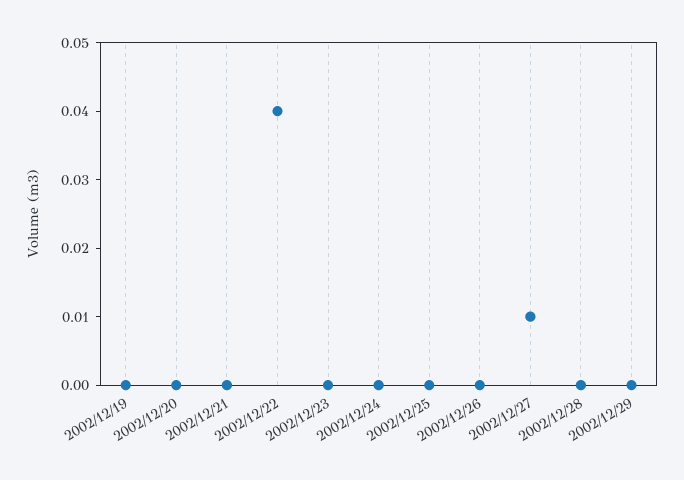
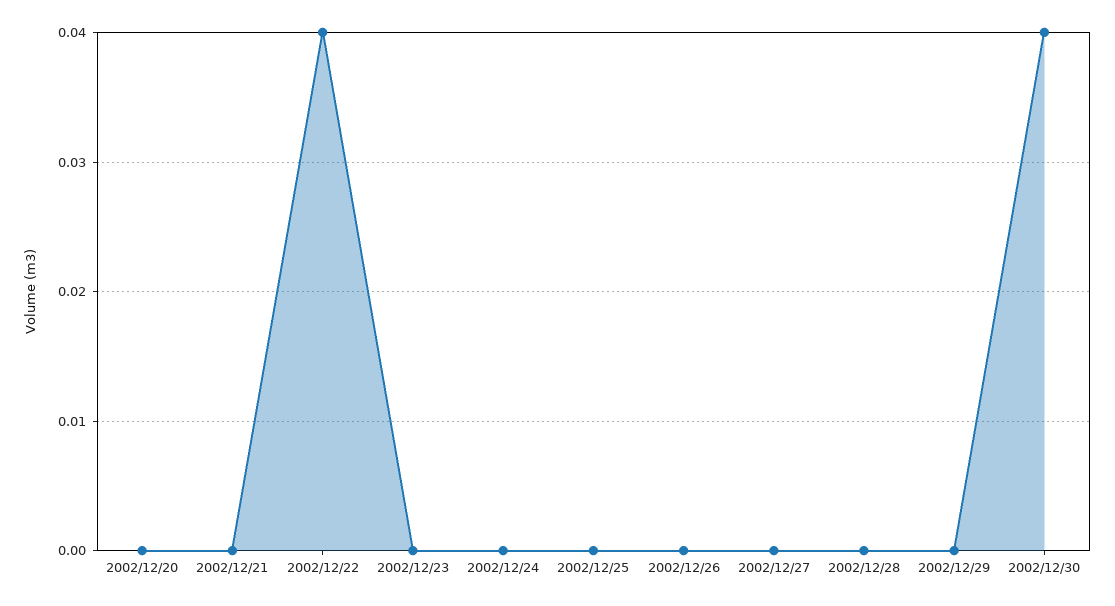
2002/12/19: 0 -> none
2002/12/27: 0.01 -> 0
2002/12/30: none -> 0.04

